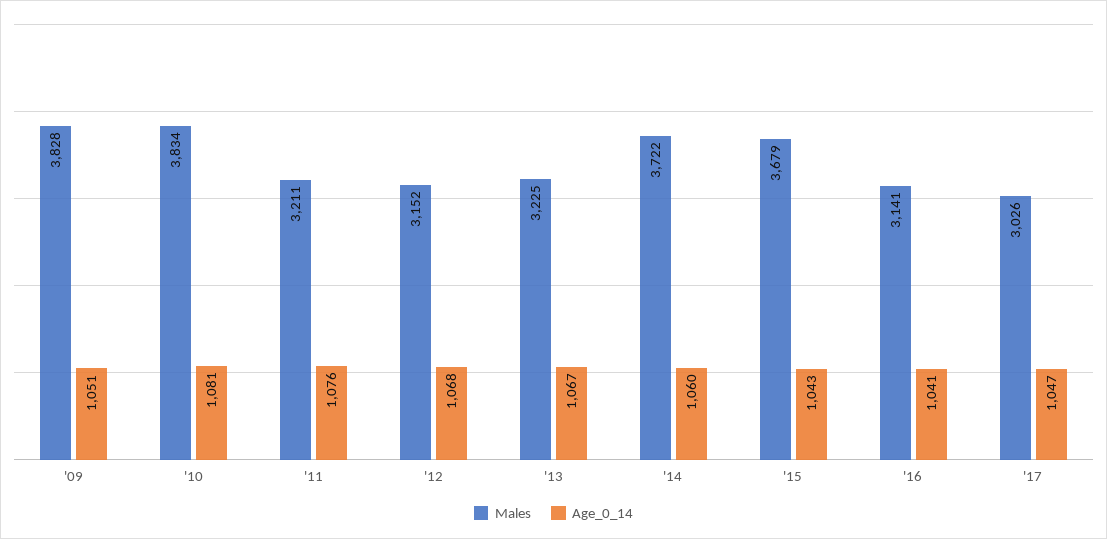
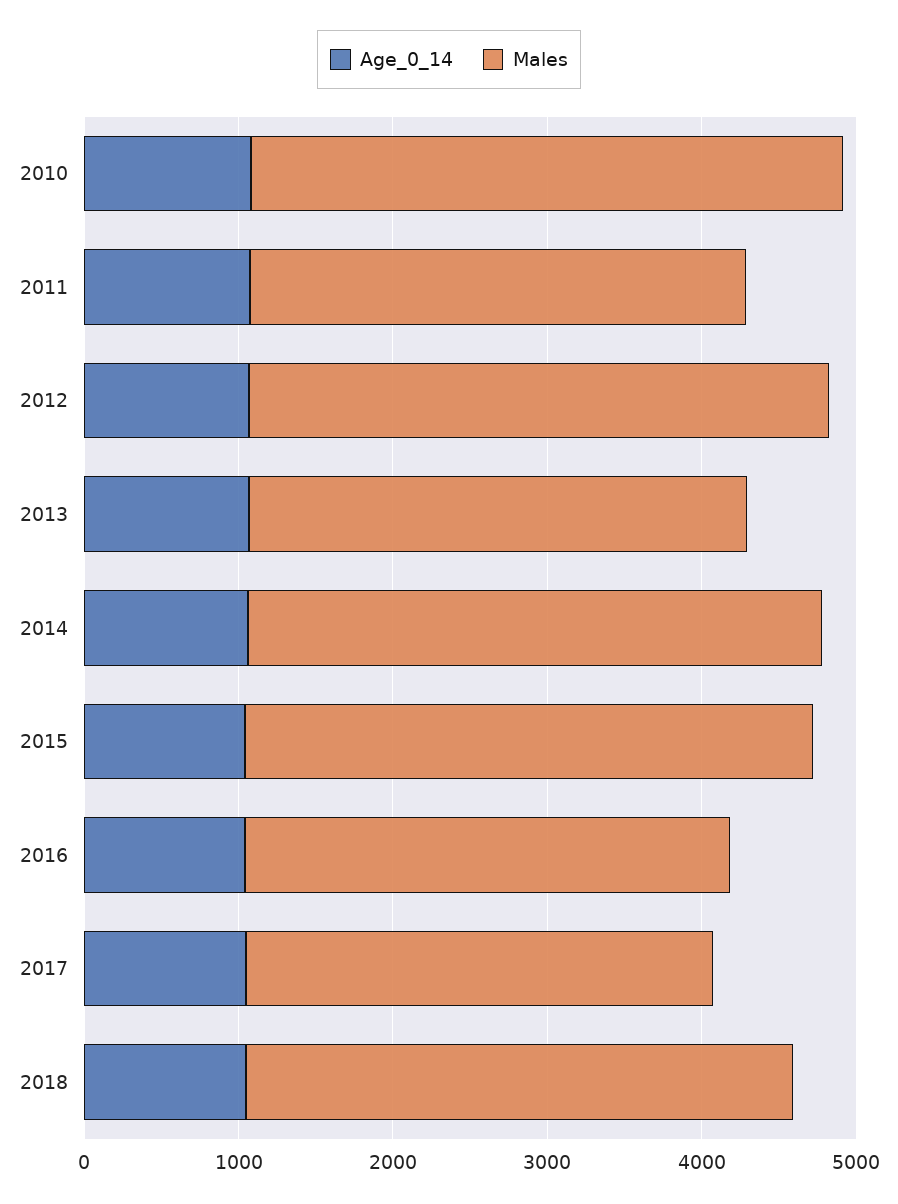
Males, '09: 3828 -> none
Age_0_14, '09: 1051 -> none
Males, '12: 3152 -> 3800
Age_0_14, 2018: none -> 1000
Males, 2018: none -> 3600

